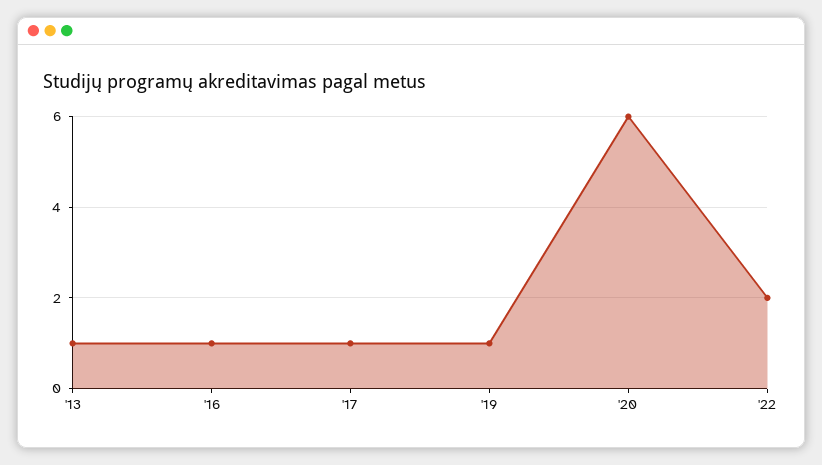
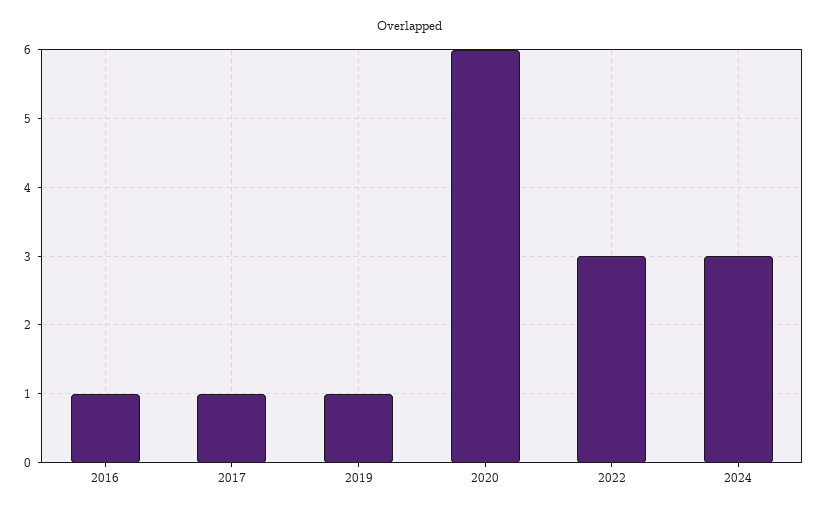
'13: 1 -> none
'22: 2 -> 3
2024: none -> 3

